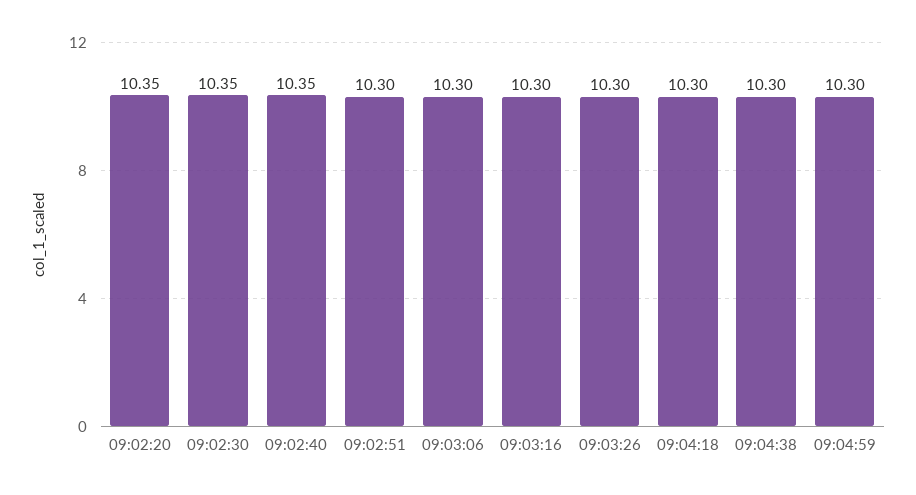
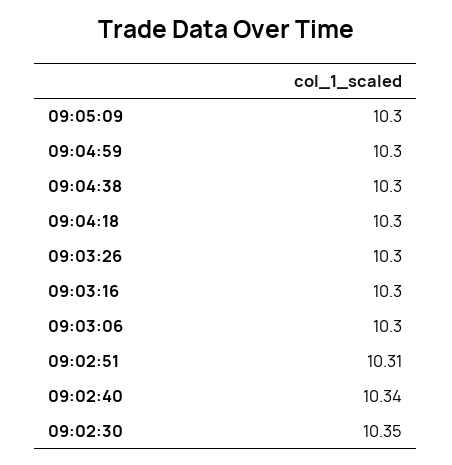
09:02:20: 10.35 -> none
09:02:40: 10.35 -> 10.34
09:02:51: 10.3 -> 10.31
09:05:09: none -> 10.3

